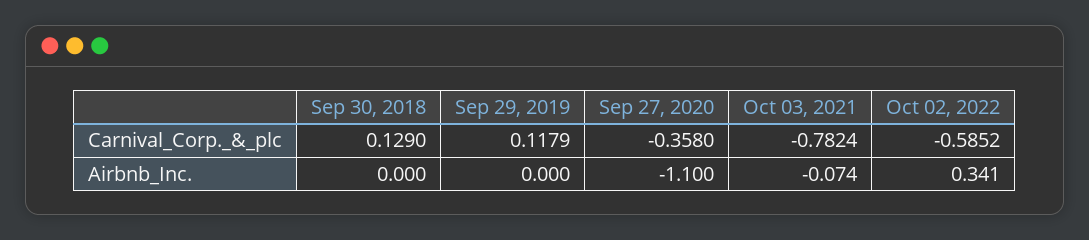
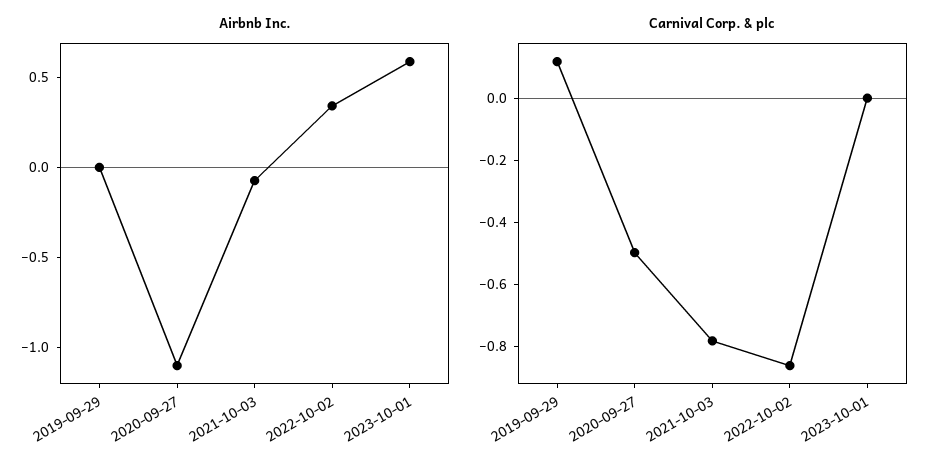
Carnival_Corp._&_plc, Sep 30, 2018: 0.129 -> none
Carnival_Corp._&_plc, Sep 27, 2020: -0.358 -> -0.5
Carnival_Corp._&_plc, Oct 02, 2022: -0.5852 -> -0.85
Airbnb_Inc., Sep 30, 2018: 0 -> none
Airbnb_Inc., 2023-10-01: none -> 0.6
Carnival_Corp._&_plc, 2023-10-01: none -> 0

